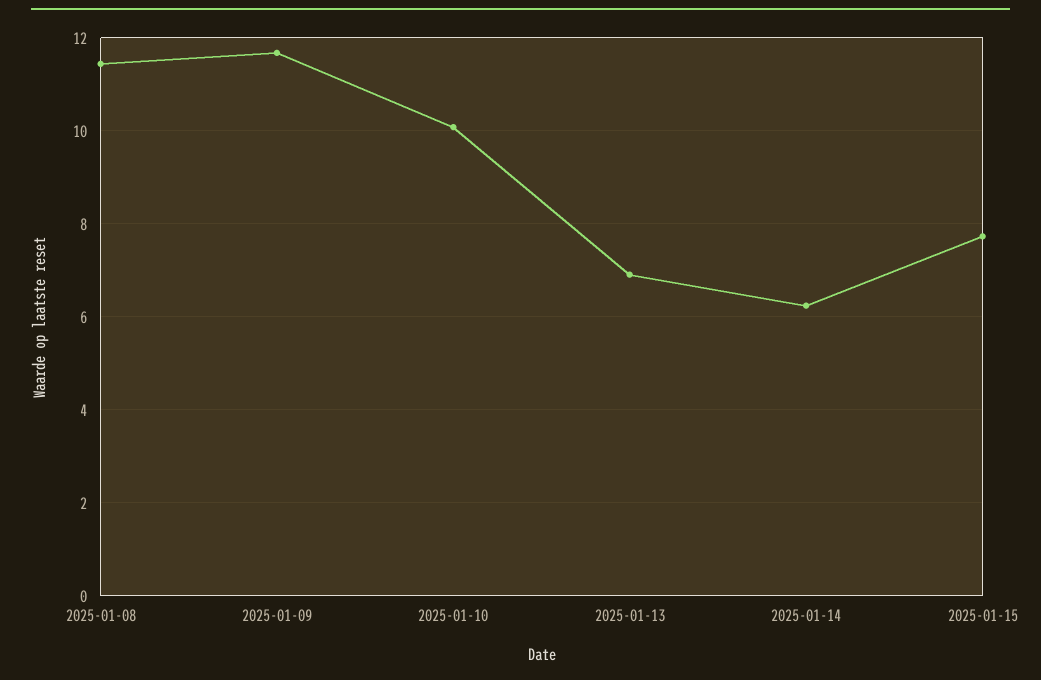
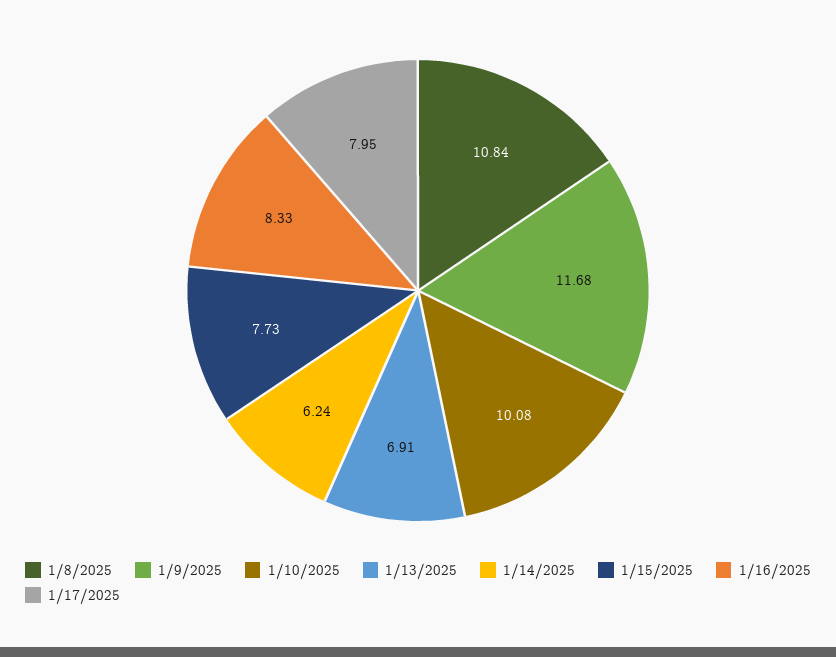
2025-01-08: 11.4 -> 10.84
1/16/2025: none -> 8.33
1/17/2025: none -> 7.95

